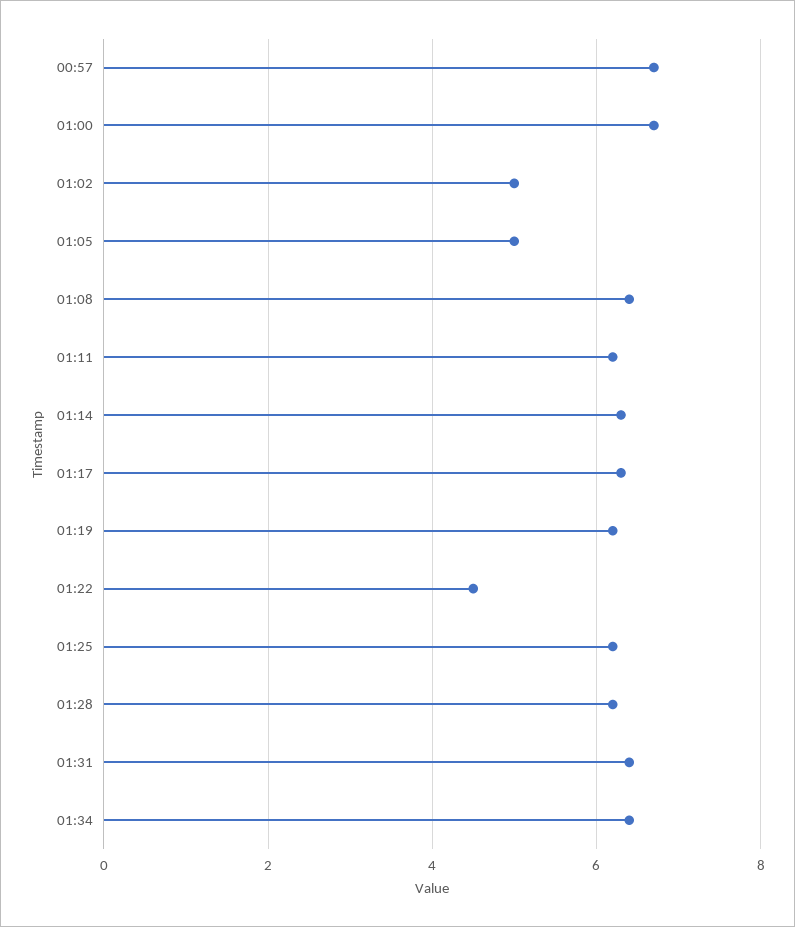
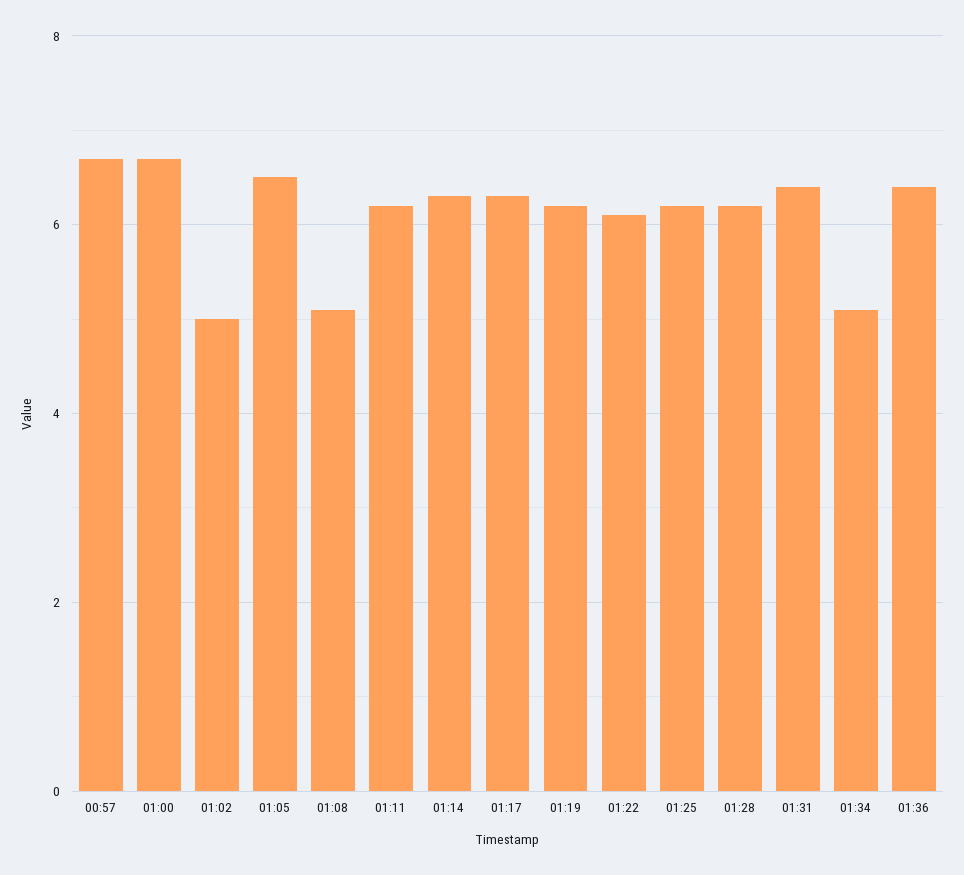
01:05: 5 -> 6.5
01:08: 6.5 -> 5
01:22: 4.5 -> 6
01:34: 6.5 -> 5
01:36: none -> 6.5

